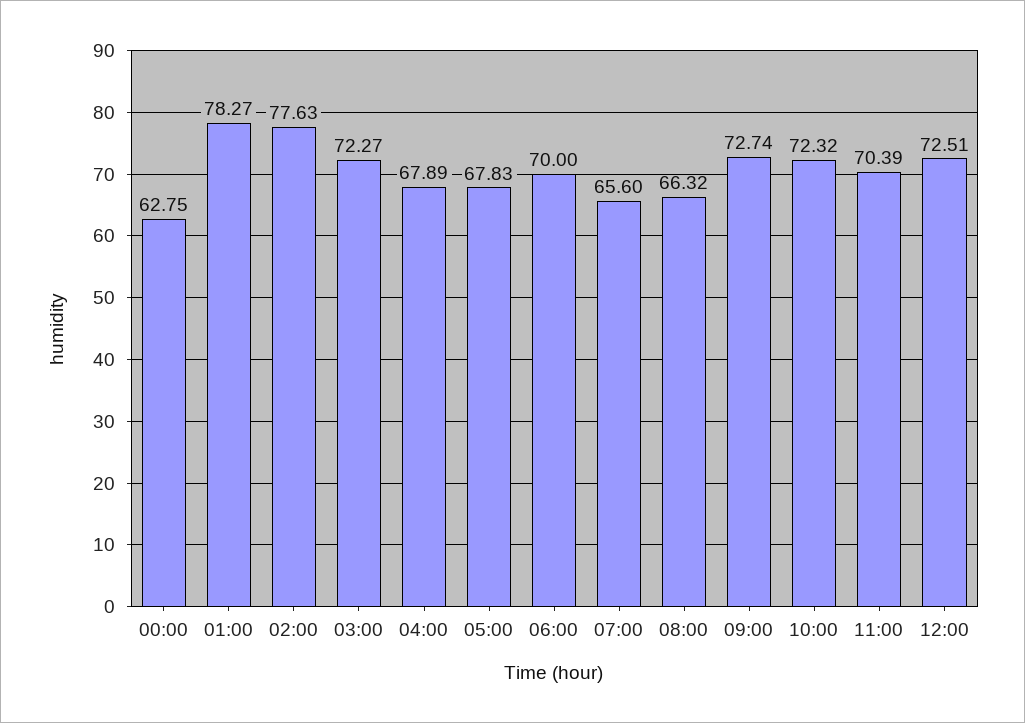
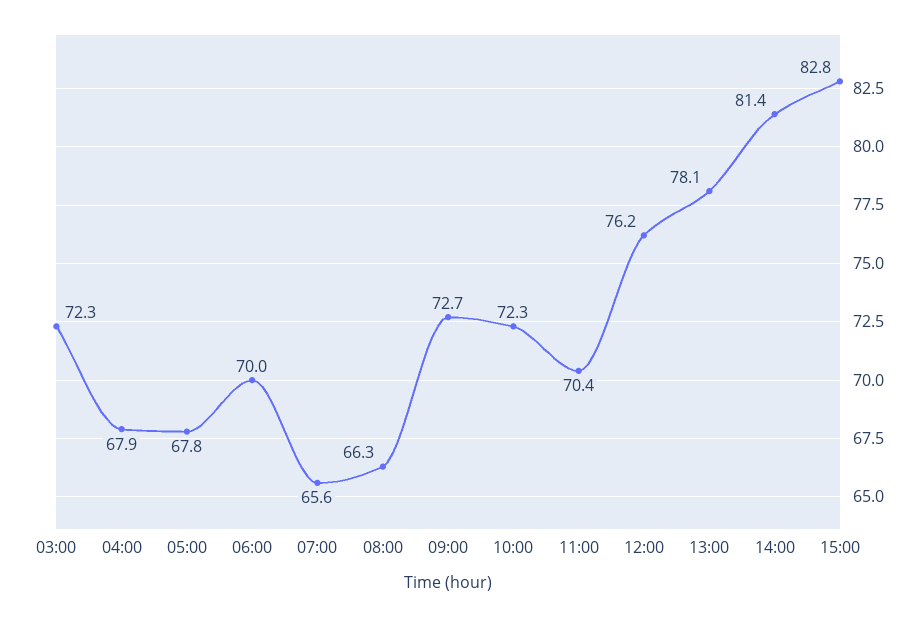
00:00: 62.75 -> none
01:00: 78.27 -> none
02:00: 77.63 -> none
12:00: 72.51 -> 76.2
13:00: none -> 78.1
14:00: none -> 81.4
15:00: none -> 82.8

